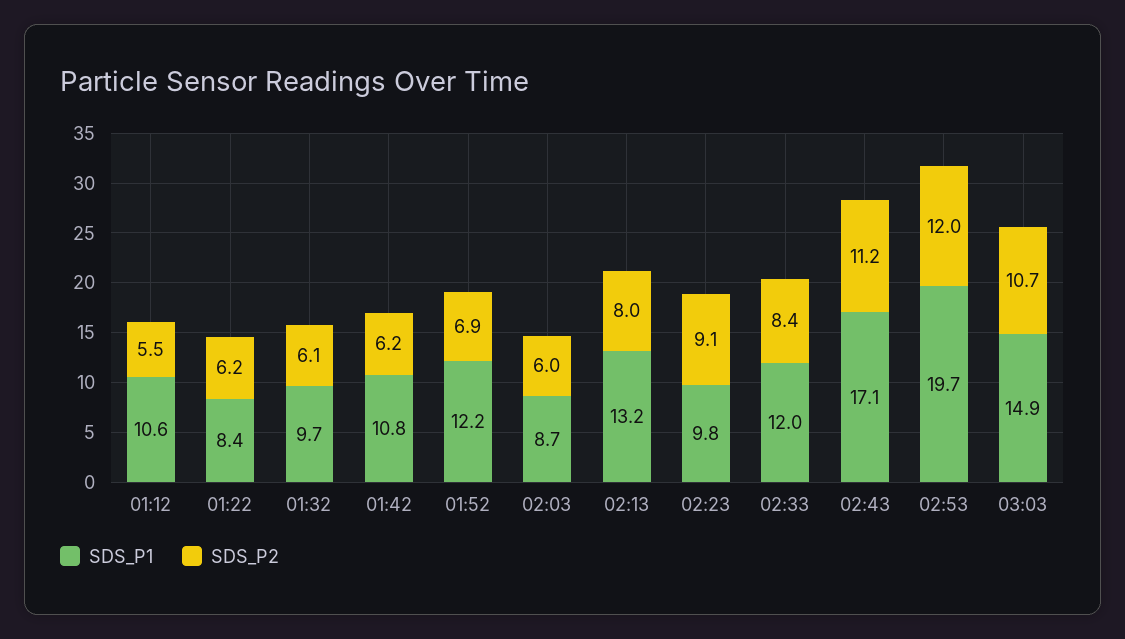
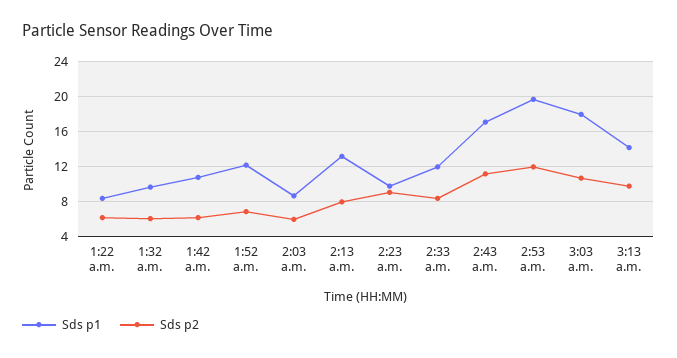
SDS_P1, 01:12: 10.6 -> none
SDS_P2, 01:12: 5.5 -> none
SDS_P1, 03:03: 14.9 -> 18
SDS_P1, 3:13 a.m.: none -> 14
SDS_P2, 3:13 a.m.: none -> 10

